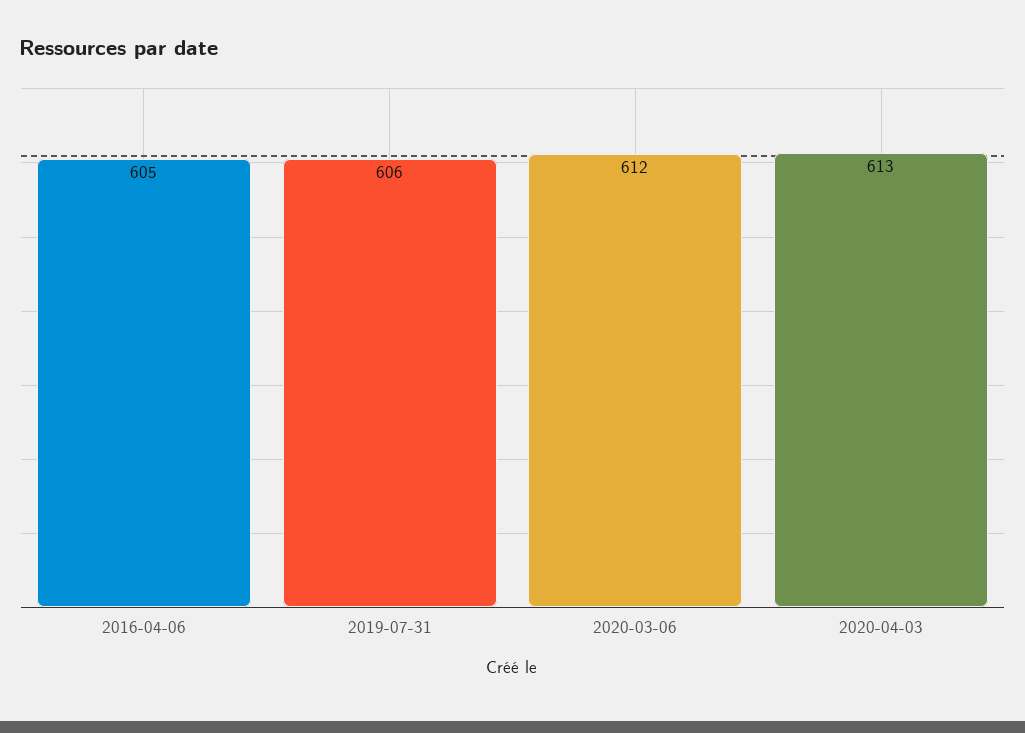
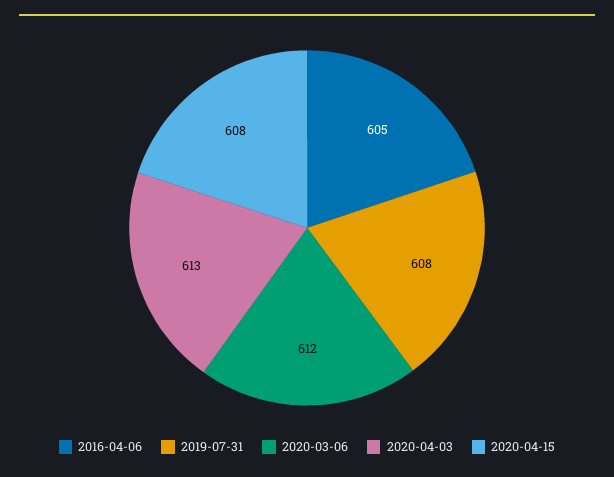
2019-07-31: 606 -> 608
2020-04-15: none -> 608

